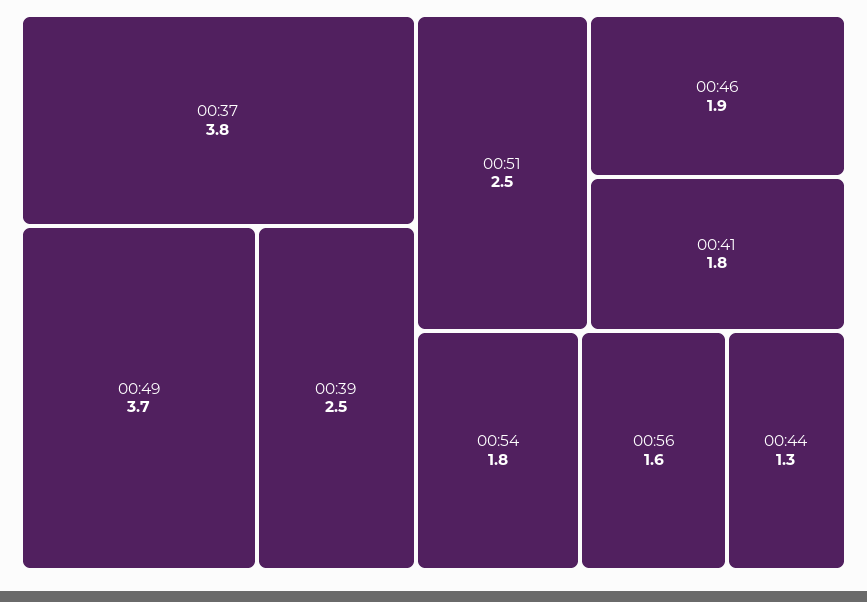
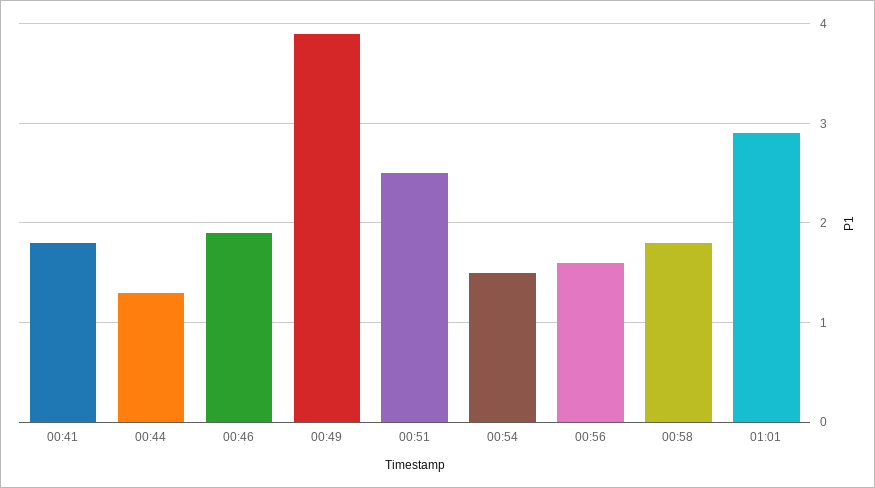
00:37: 3.8 -> none
00:49: 3.7 -> 3.9
00:39: 2.5 -> none
00:54: 1.8 -> 1.5
00:58: none -> 1.8
01:01: none -> 2.9

